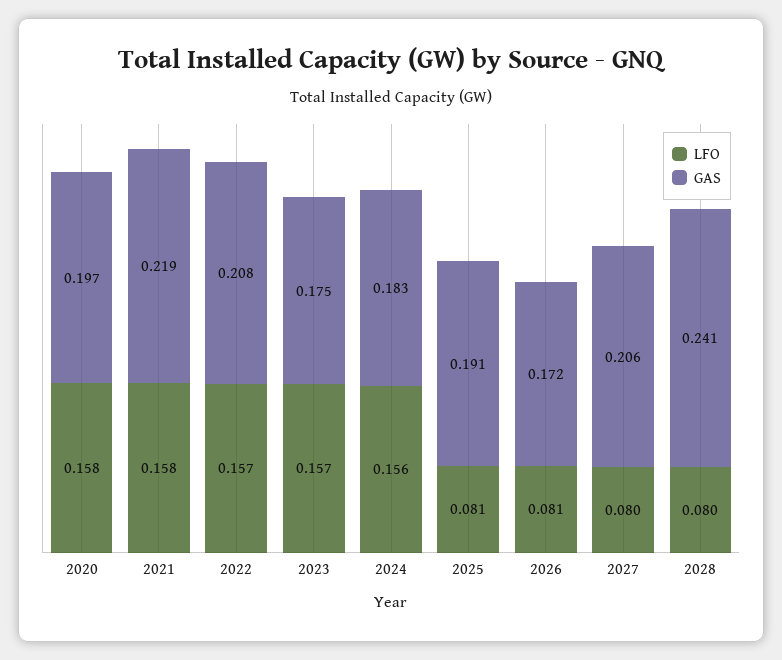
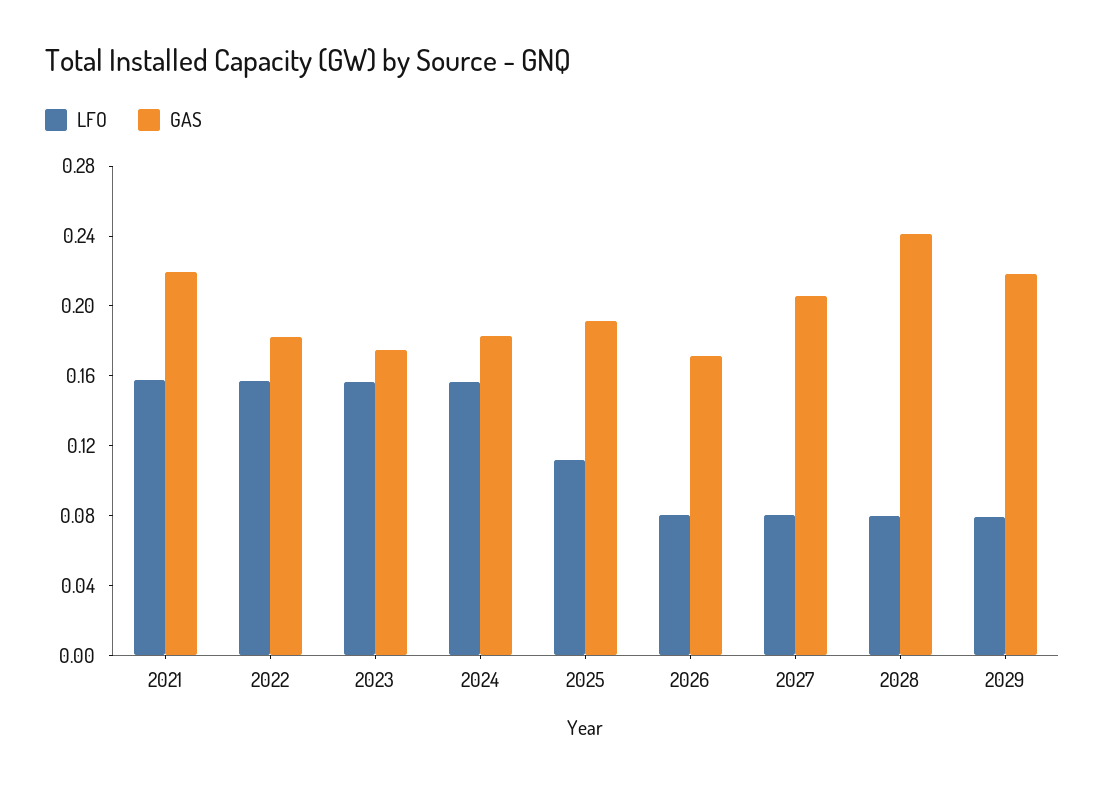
LFO, 2020: 0.158 -> none
GAS, 2020: 0.197 -> none
GAS, 2022: 0.208 -> 0.18
LFO, 2025: 0.081 -> 0.11
LFO, 2029: none -> 0.08
GAS, 2029: none -> 0.22

